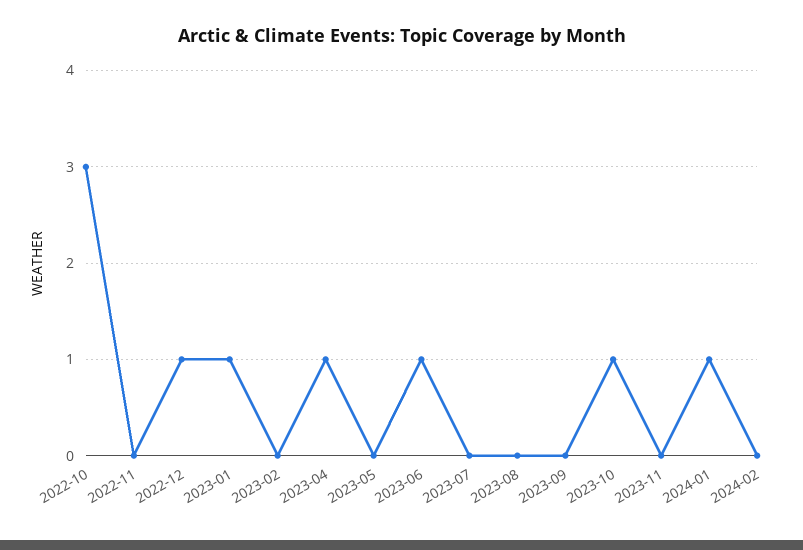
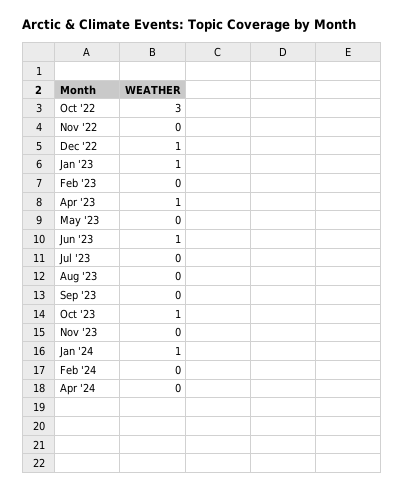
Apr '24: none -> 0

